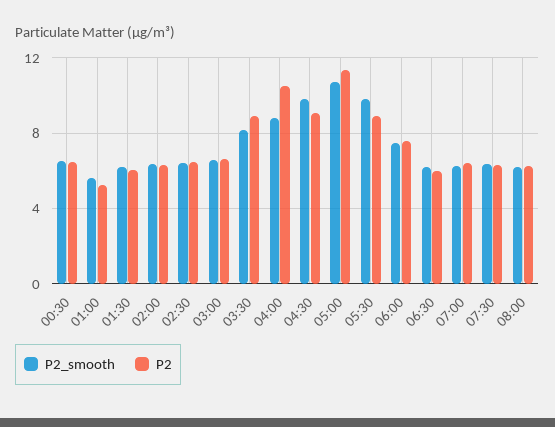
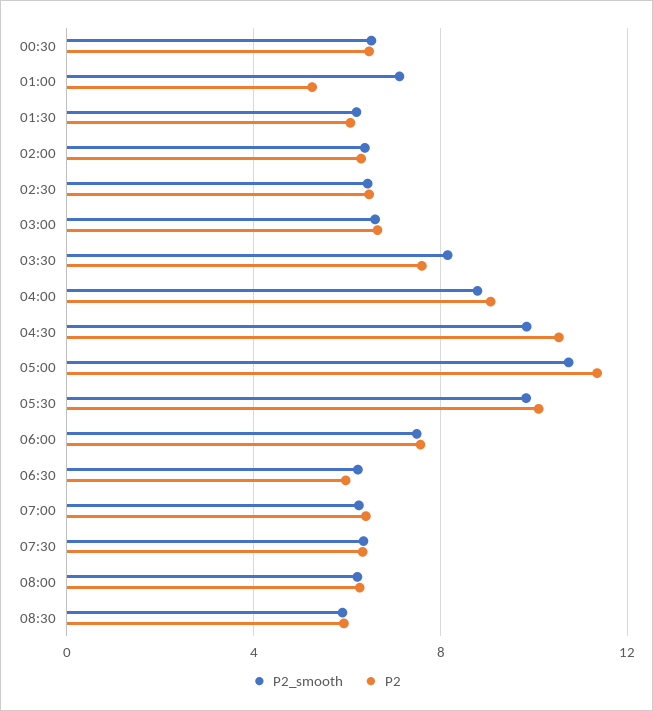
P2_smooth, 01:00: 5.5 -> 7
P2, 03:30: 9 -> 7.5
P2, 04:00: 10.5 -> 9
P2, 04:30: 9 -> 10.5
P2, 05:30: 9 -> 10
P2_smooth, 08:30: none -> 6
P2, 08:30: none -> 6

